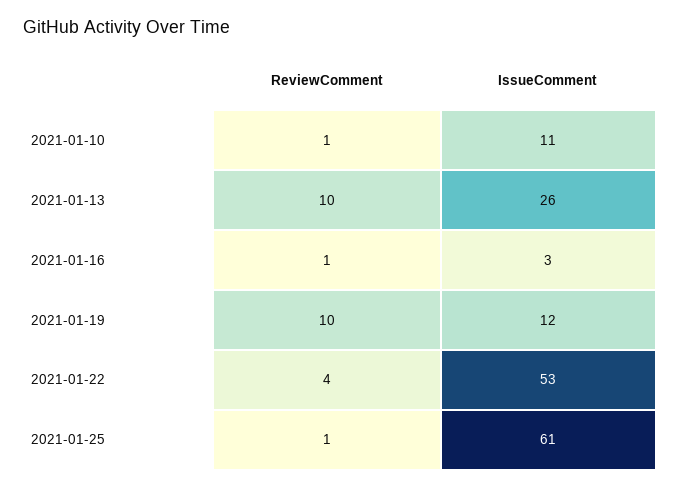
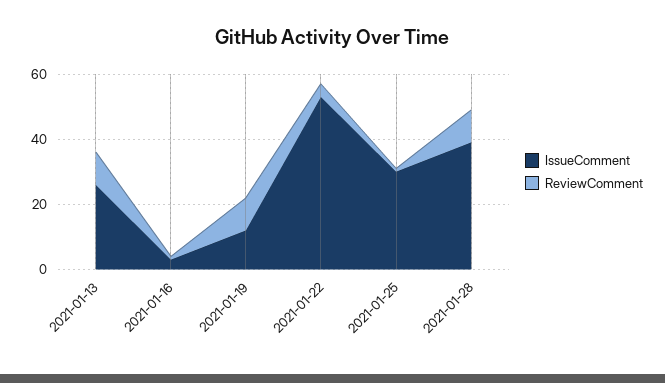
ReviewComment, 2021-01-10: 1 -> none
IssueComment, 2021-01-10: 11 -> none
IssueComment, 2021-01-25: 61 -> 30
IssueComment, 2021-01-28: none -> 40
ReviewComment, 2021-01-28: none -> 10

